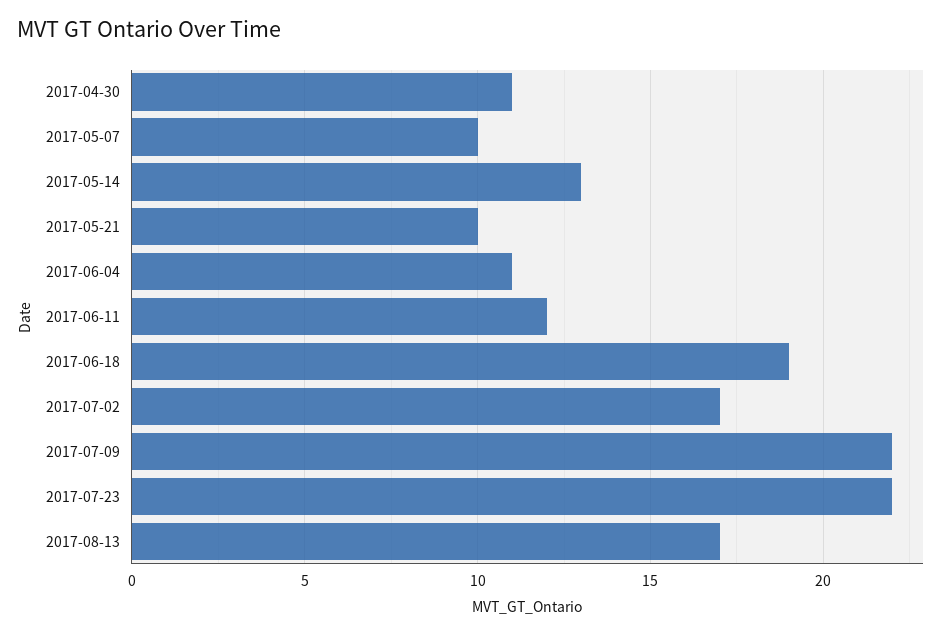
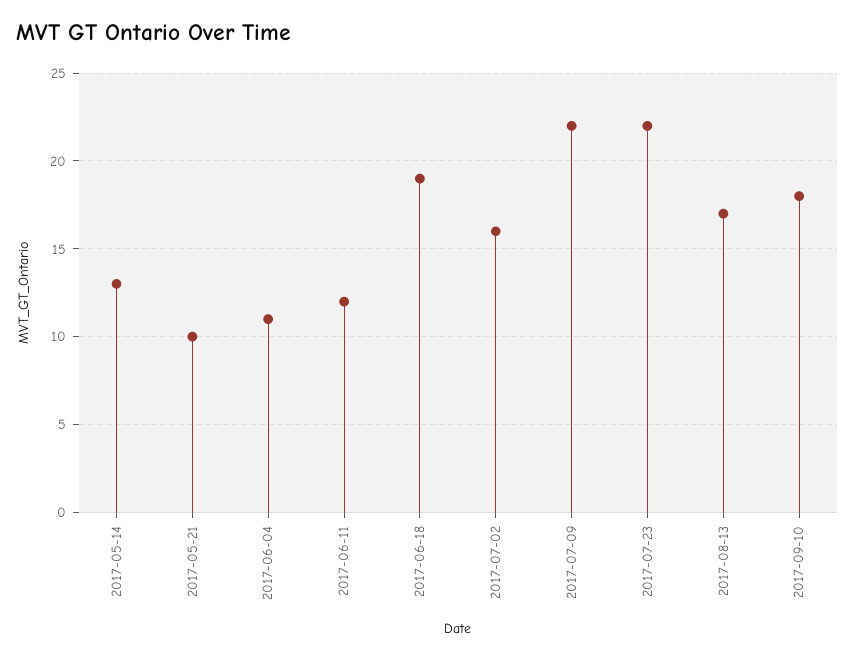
2017-04-30: 11 -> none
2017-05-07: 10 -> none
2017-07-02: 17 -> 16
2017-09-10: none -> 18

